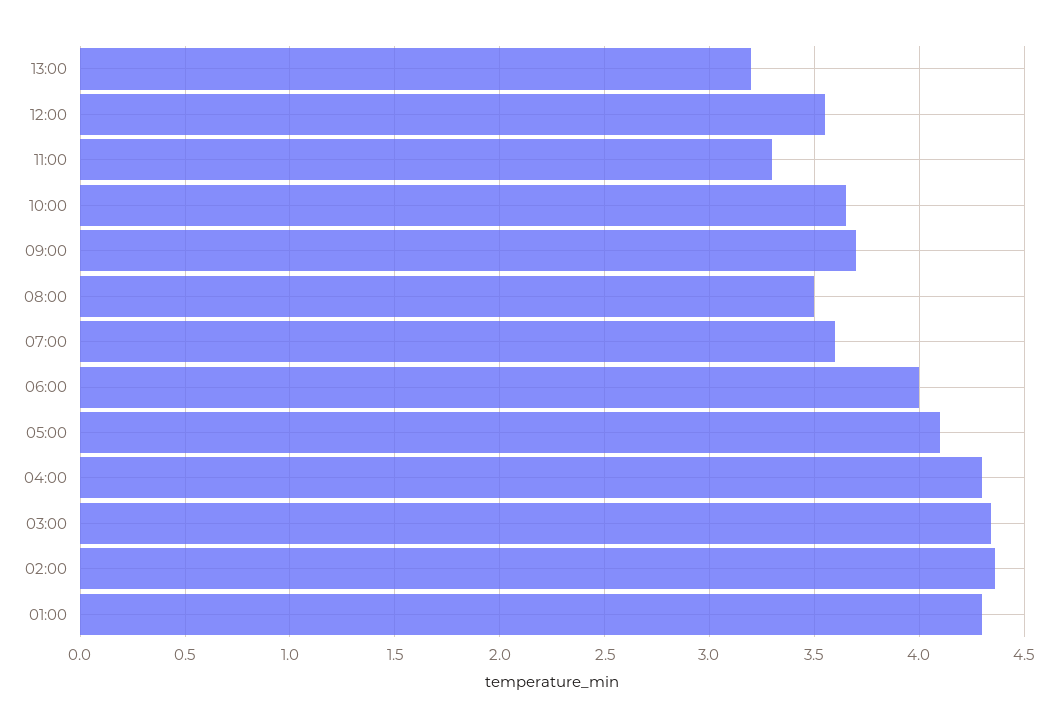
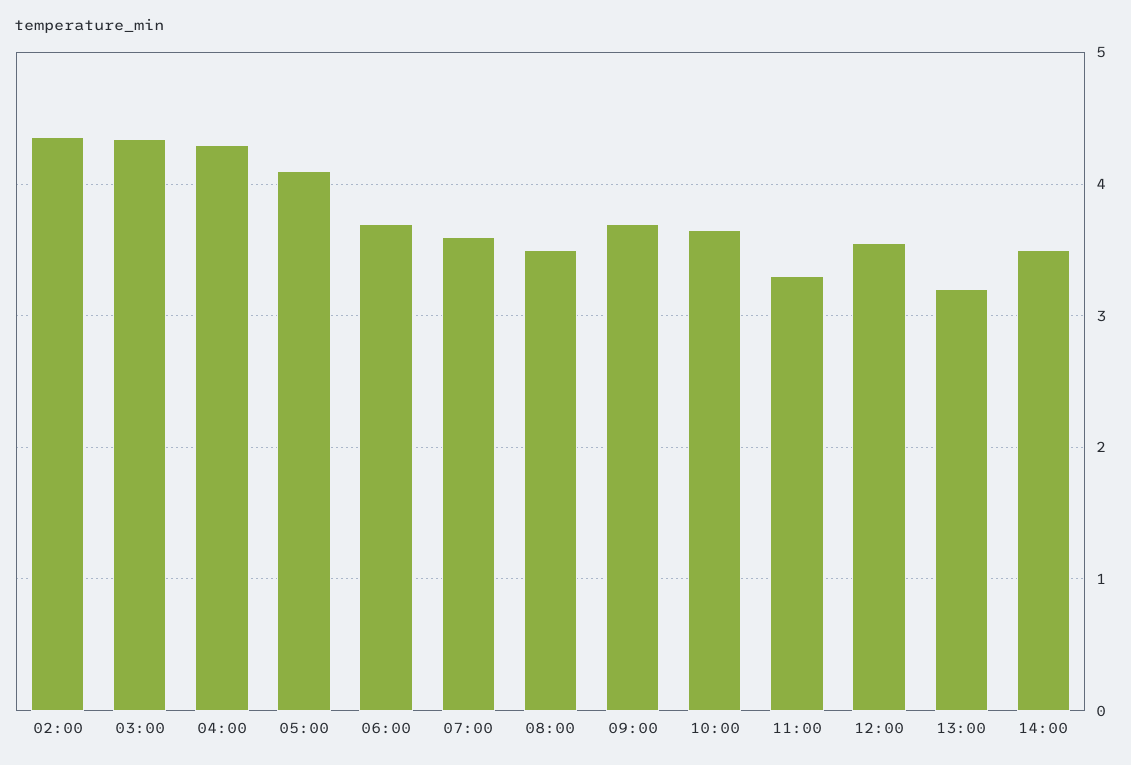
06:00: 4 -> 3.7
01:00: 4.3 -> none
14:00: none -> 3.5

